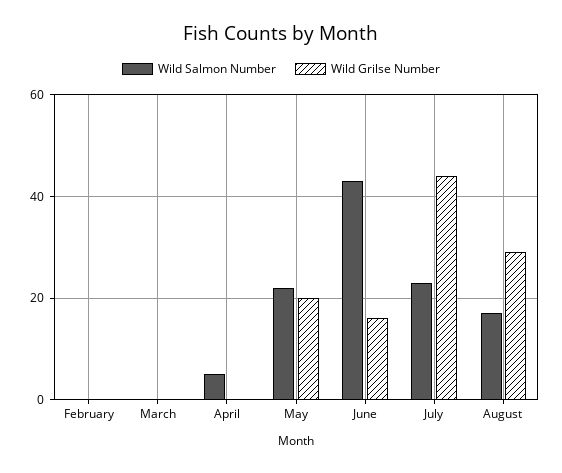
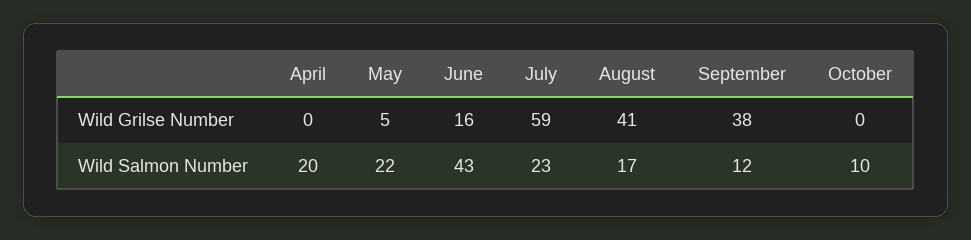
Wild Salmon Number, February: 0 -> none
Wild Grilse Number, February: 0 -> none
Wild Salmon Number, March: 0 -> none
Wild Grilse Number, March: 0 -> none
Wild Salmon Number, April: 5 -> 20
Wild Grilse Number, May: 20 -> 5
Wild Grilse Number, July: 45 -> 59
Wild Grilse Number, August: 30 -> 41
Wild Grilse Number, September: none -> 38
Wild Grilse Number, October: none -> 0
Wild Salmon Number, September: none -> 12
Wild Salmon Number, October: none -> 10

